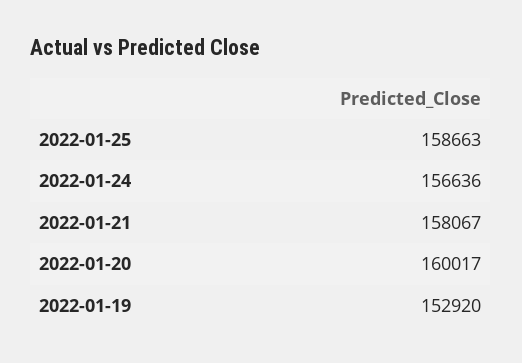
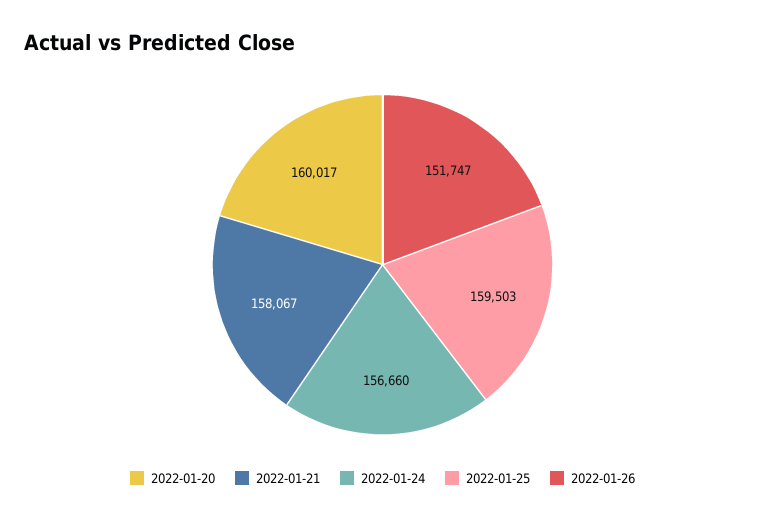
2022-01-25: 158663 -> 159503
2022-01-24: 156636 -> 156660
2022-01-19: 152920 -> none
2022-01-26: none -> 151747

